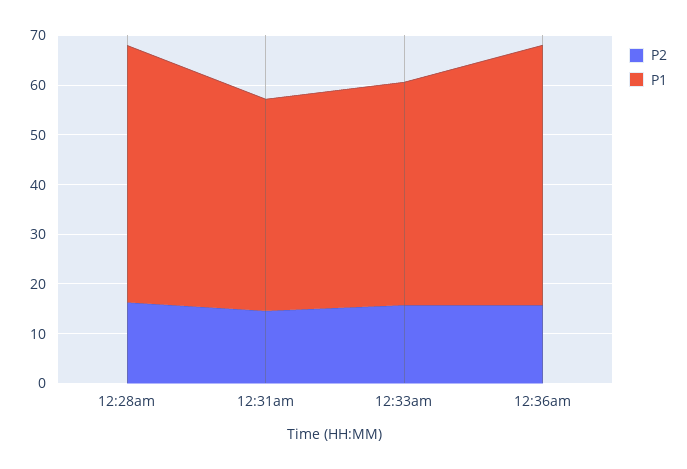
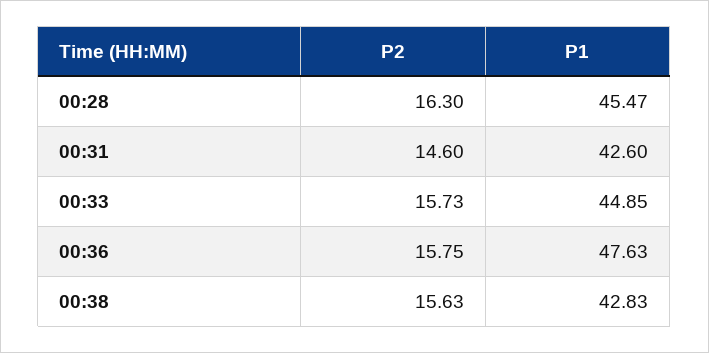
P1, 12:28am: 52 -> 45.47
P1, 12:36am: 52 -> 47.63
P2, 00:38: none -> 15.63
P1, 00:38: none -> 42.83

